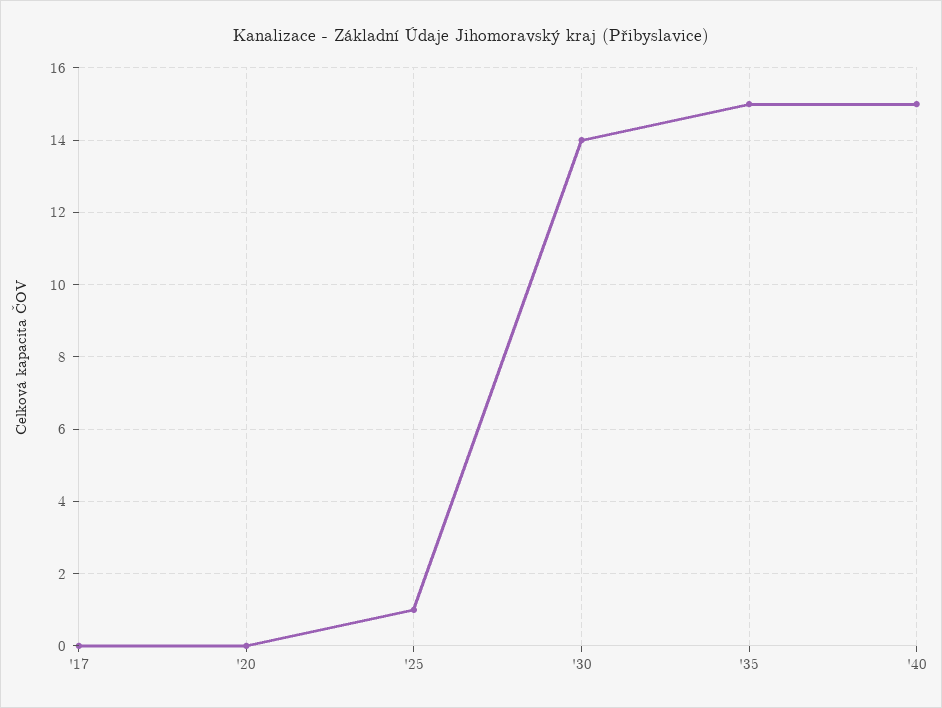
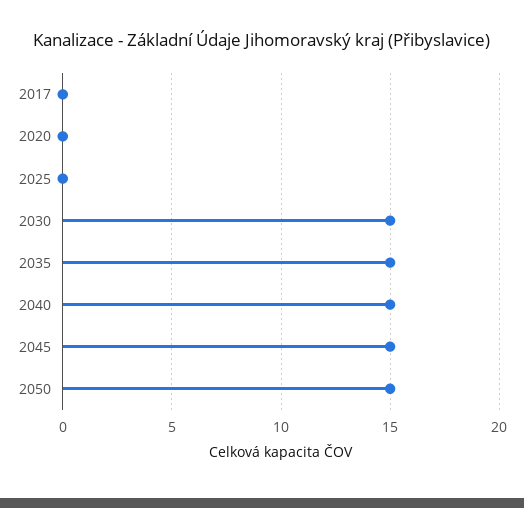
'25: 1 -> 0
'30: 14 -> 15
2045: none -> 15
2050: none -> 15

